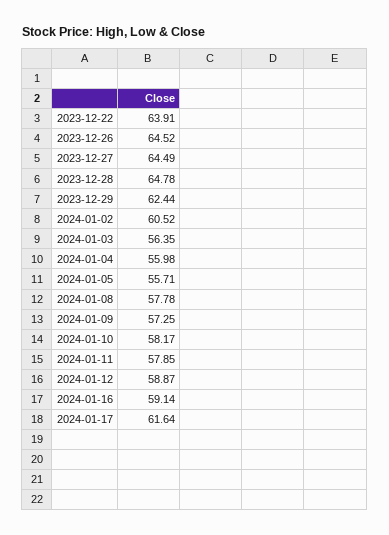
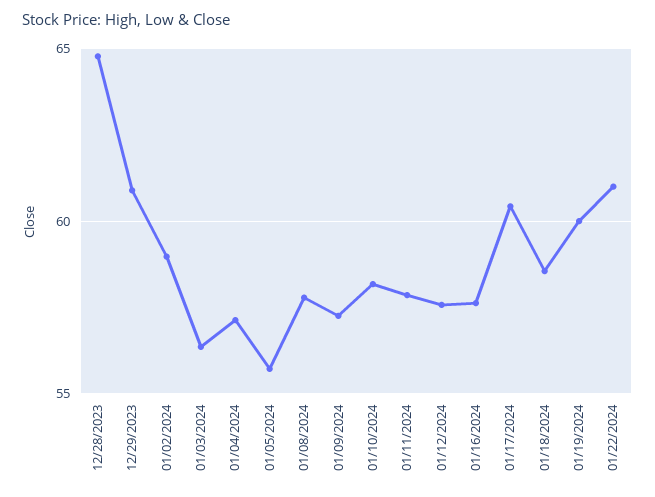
2023-12-22: 63.91 -> none
2023-12-26: 64.52 -> none
2023-12-27: 64.49 -> none
2023-12-29: 62.44 -> 61
2024-01-02: 60.52 -> 59
2024-01-04: 55.98 -> 57
2024-01-12: 58.87 -> 57.5
2024-01-16: 59.14 -> 57.5
2024-01-17: 61.64 -> 60.5
01/18/2024: none -> 58.5
01/19/2024: none -> 60
01/22/2024: none -> 61

